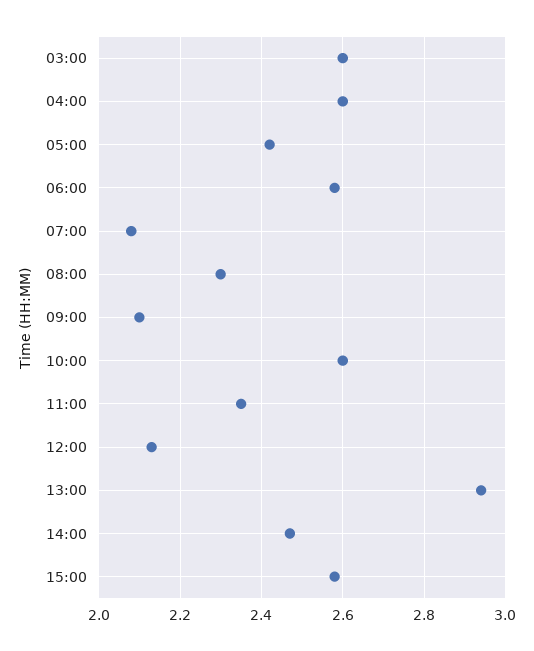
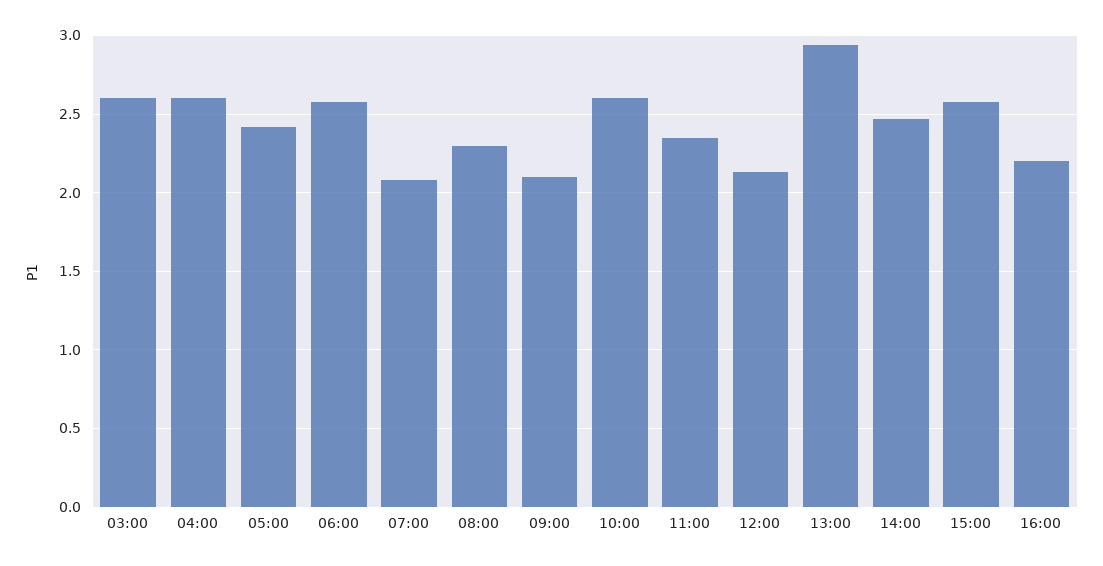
16:00: none -> 2.2

